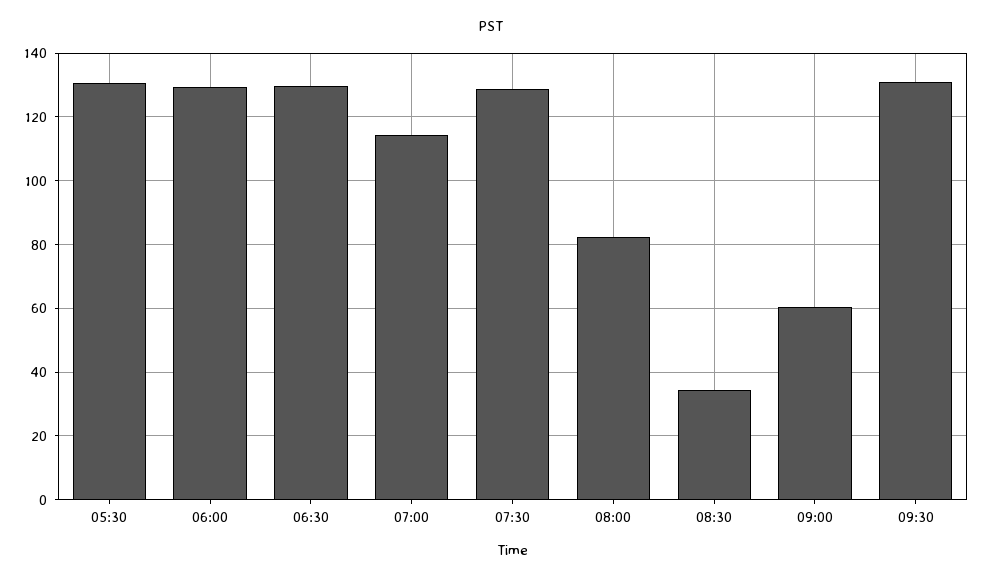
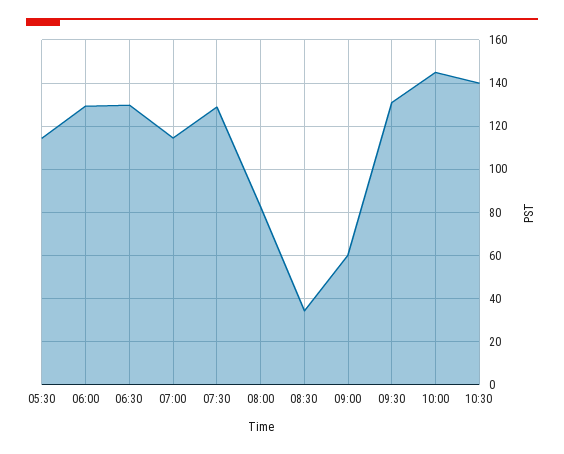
05:30: 130 -> 115
10:00: none -> 145
10:30: none -> 140

